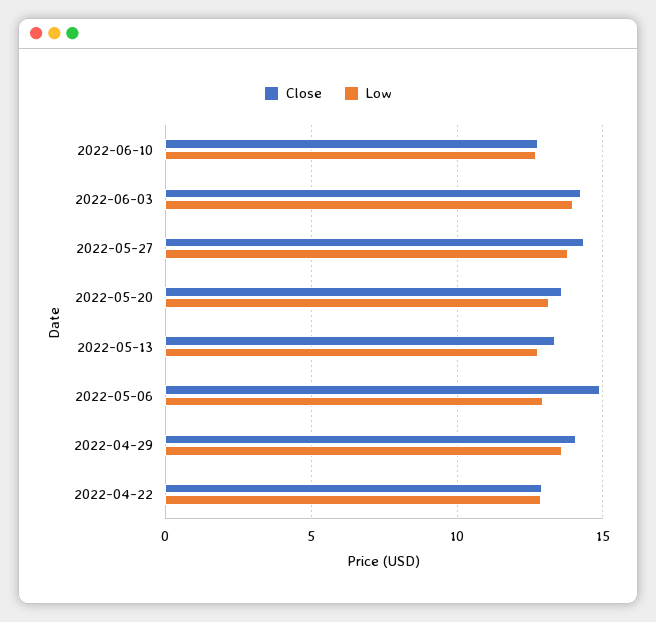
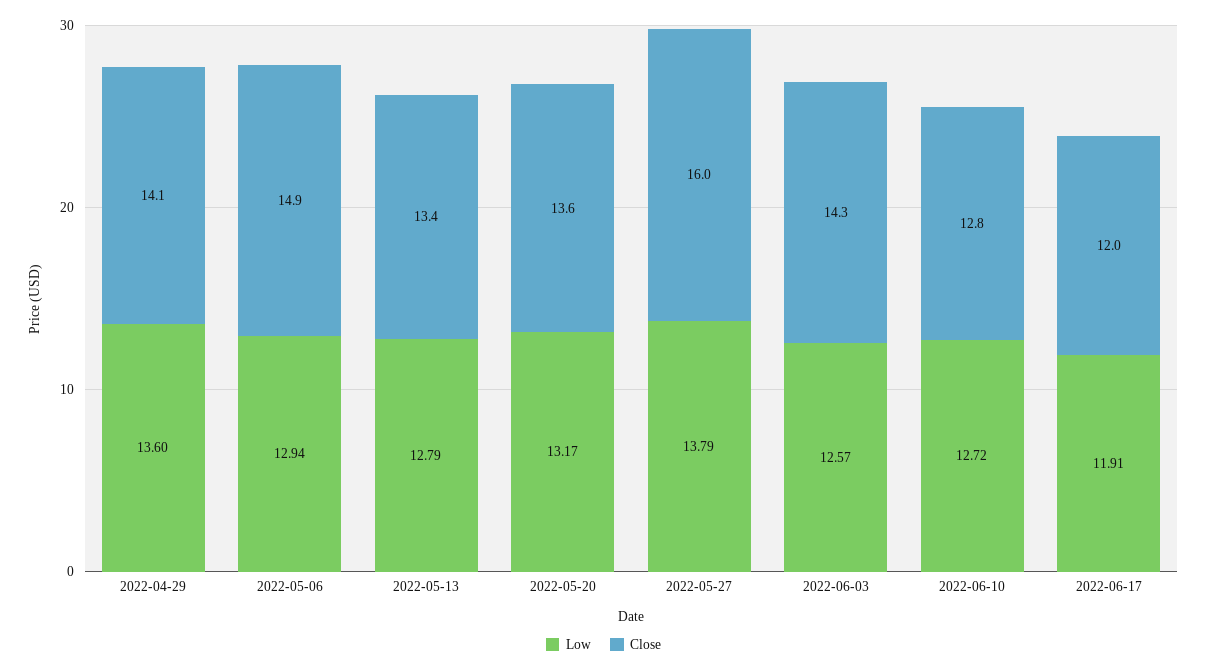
Low, 2022-06-03: 14 -> 12.57
Close, 2022-05-27: 14.5 -> 16
Close, 2022-04-22: 13 -> none
Low, 2022-04-22: 13 -> none
Low, 2022-06-17: none -> 11.91
Close, 2022-06-17: none -> 12

